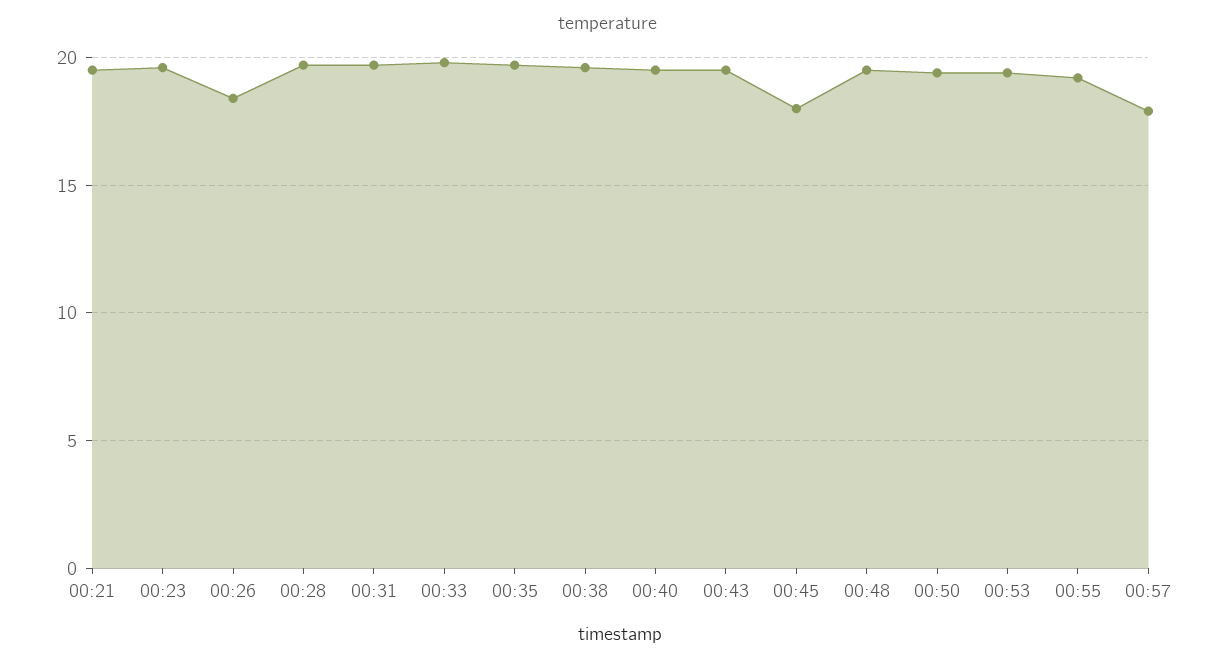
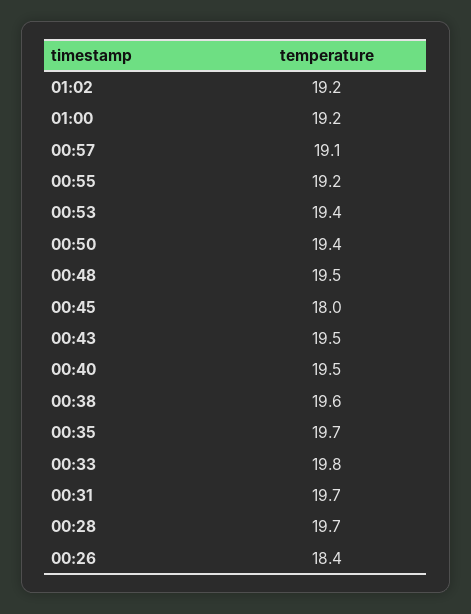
00:21: 19.5 -> none
00:23: 19.5 -> none
00:57: 18 -> 19.1
01:02: none -> 19.2
01:00: none -> 19.2

